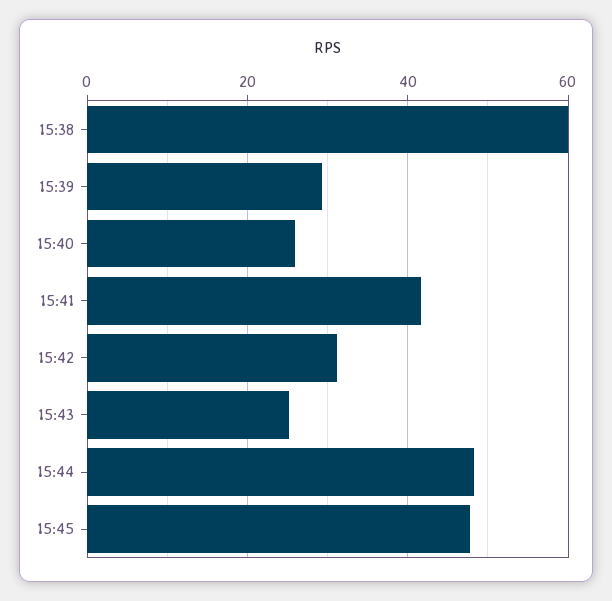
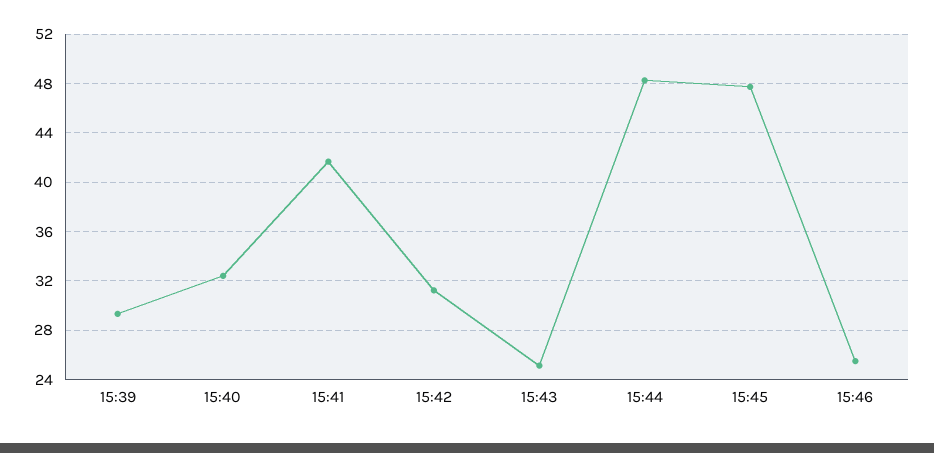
15:38: 60 -> none
15:40: 26 -> 32.5
15:46: none -> 25.5

